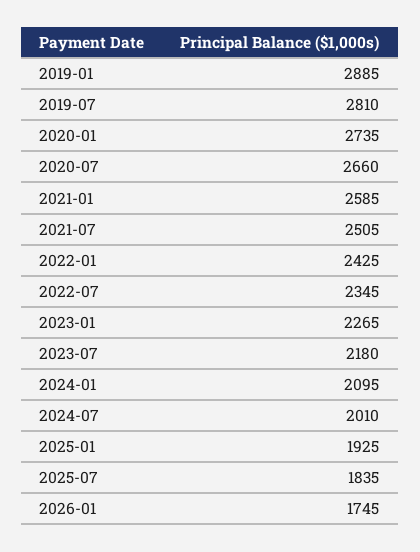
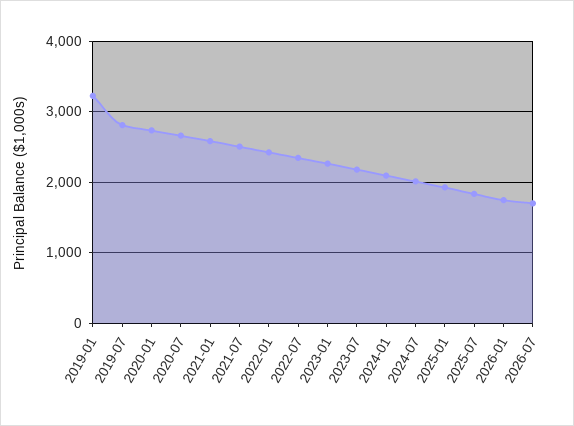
2019-01: 2885 -> 3200
2026-07: none -> 1700

